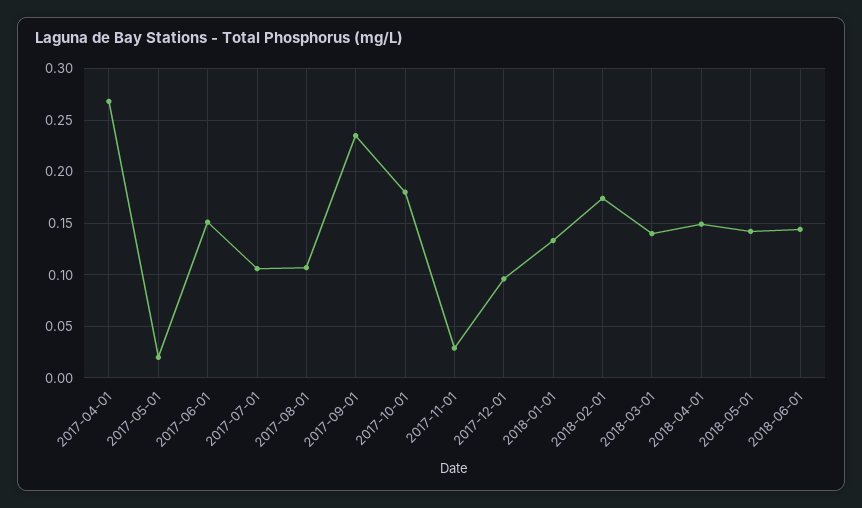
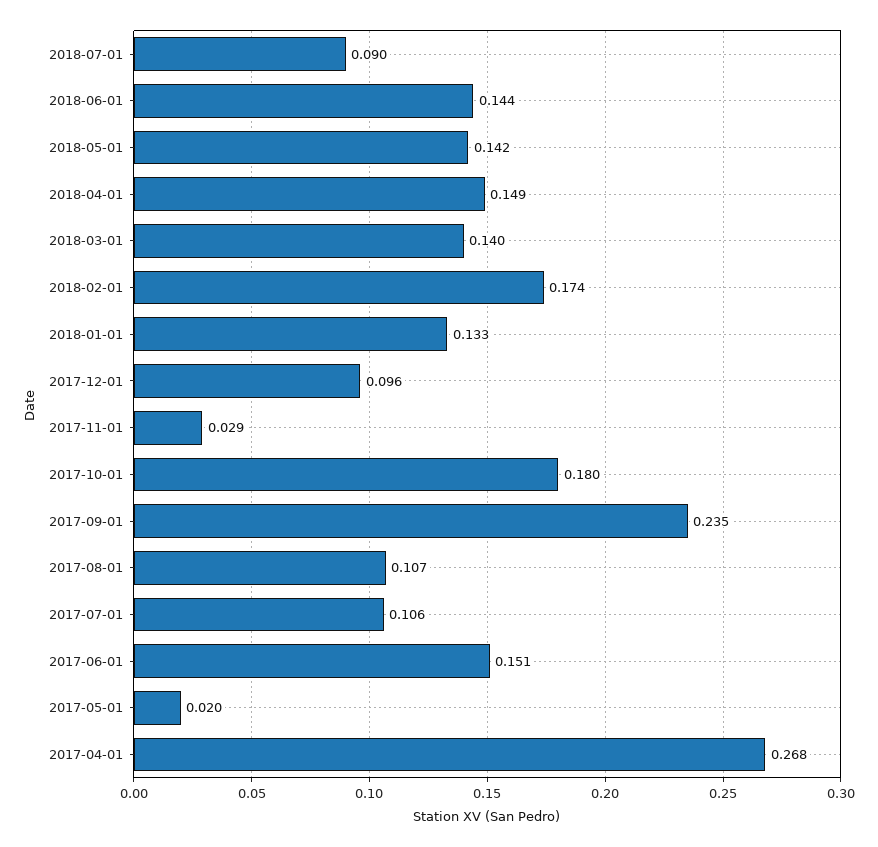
2018-07-01: none -> 0.09

